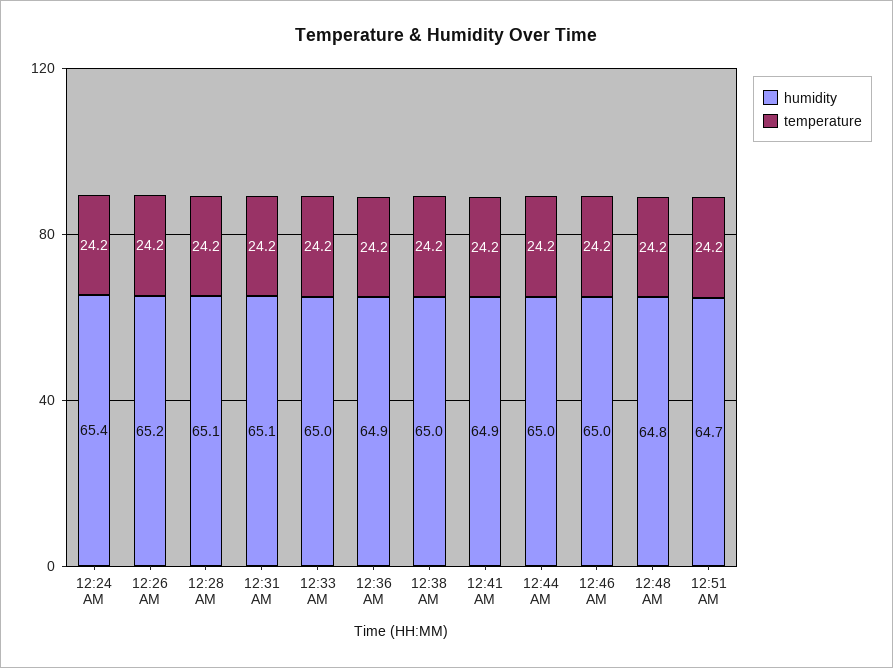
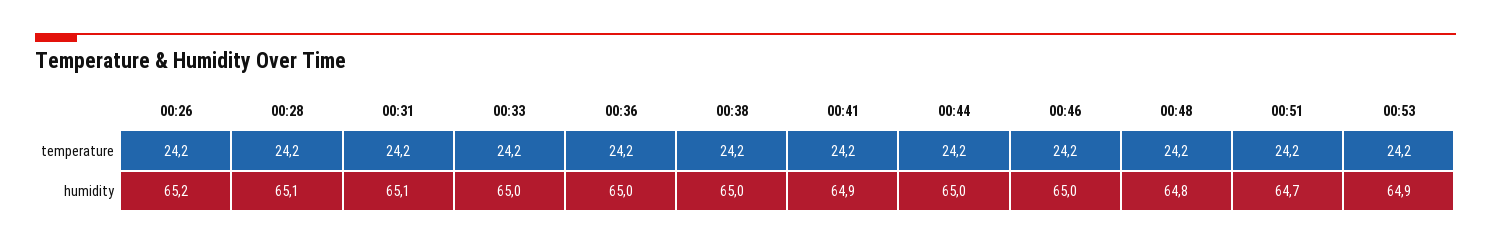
humidity, 12:24 AM: 65.4 -> none
temperature, 12:24 AM: 24.2 -> none
humidity, 12:36 AM: 64.9 -> 65
temperature, 00:53: none -> 24.2
humidity, 00:53: none -> 64.9

